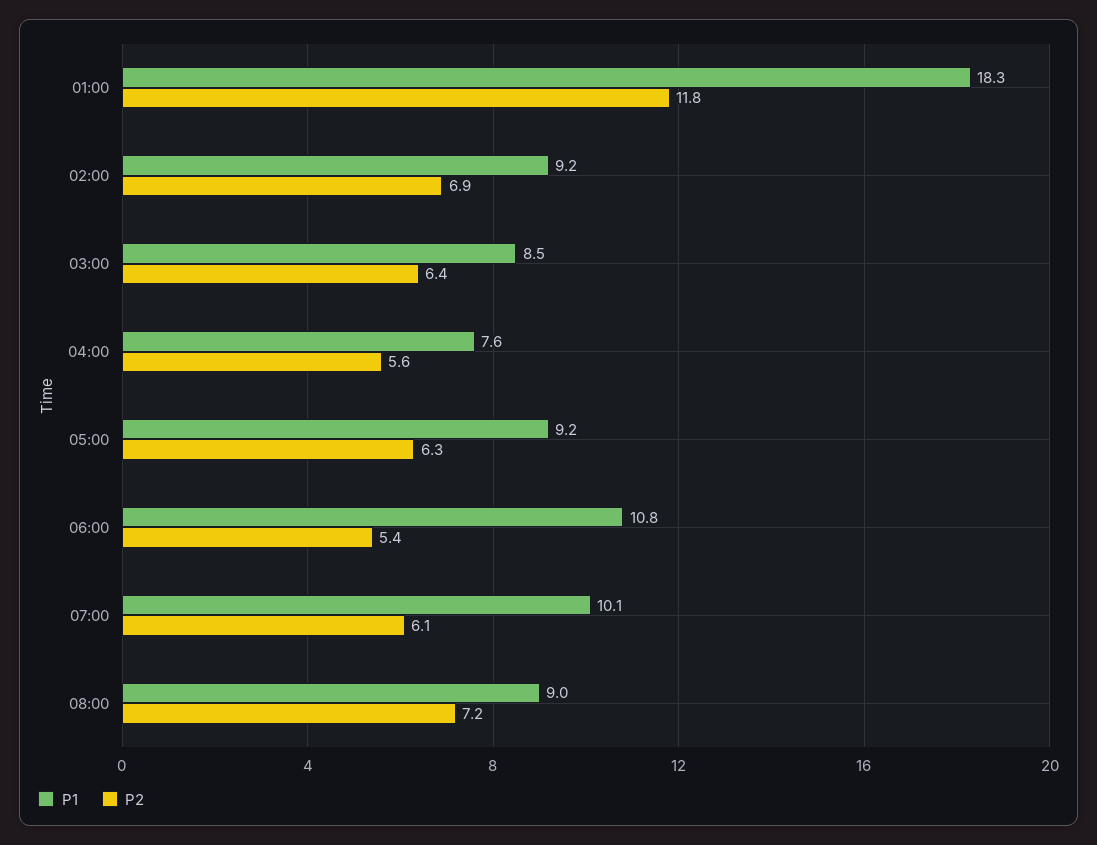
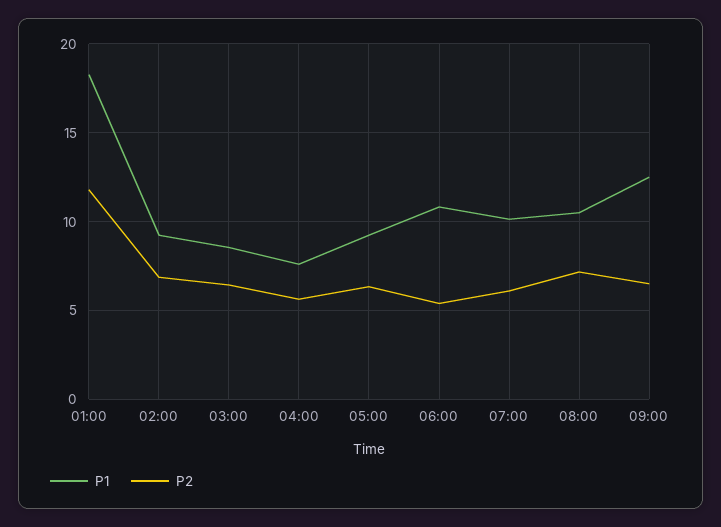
P1, 08:00: 9 -> 10.5
P1, 09:00: none -> 12.5
P2, 09:00: none -> 6.5

